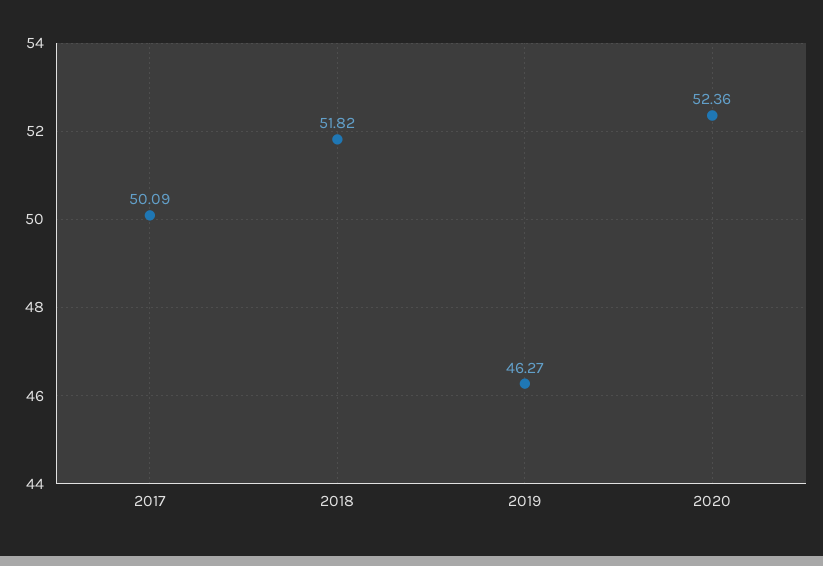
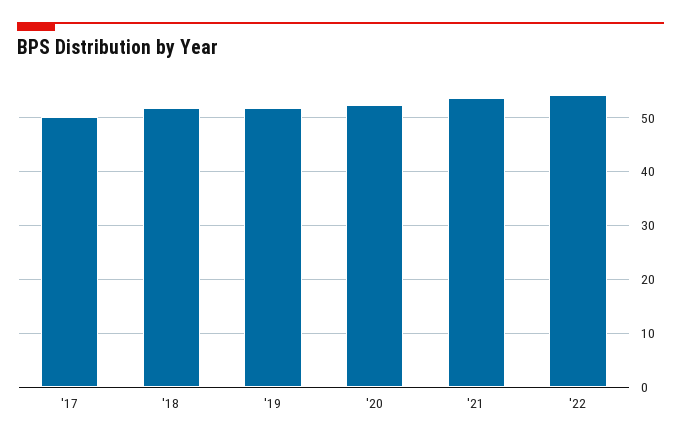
2019: 46.27 -> 52
'21: none -> 54
'22: none -> 54

